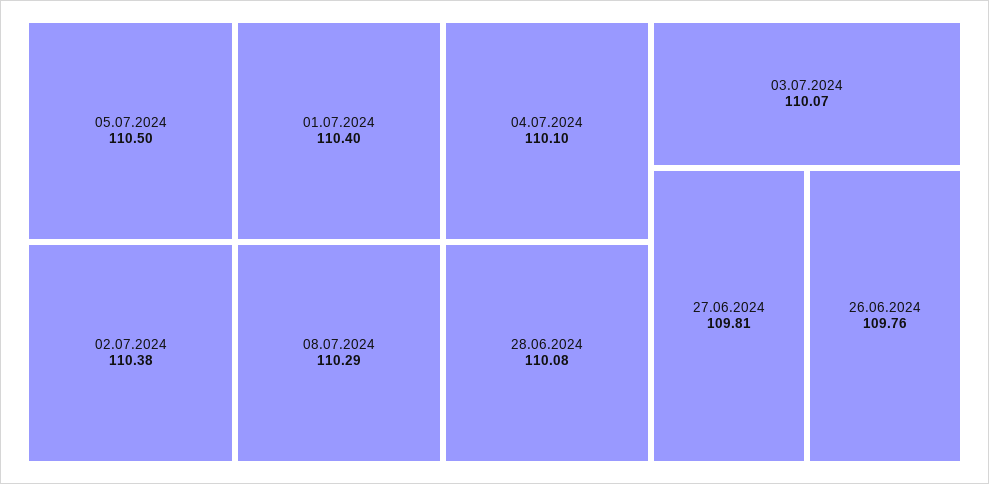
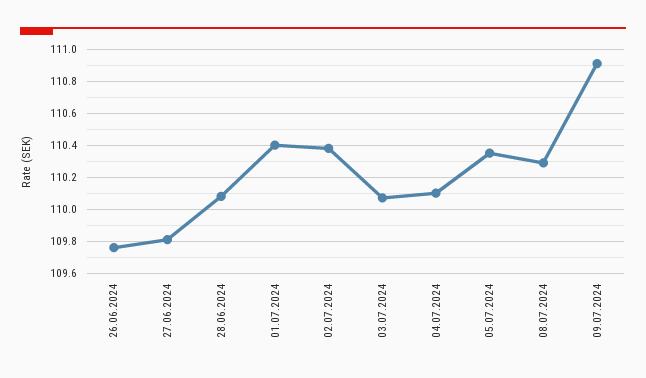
05.07.2024: 110.5 -> 110.35
09.07.2024: none -> 110.9

